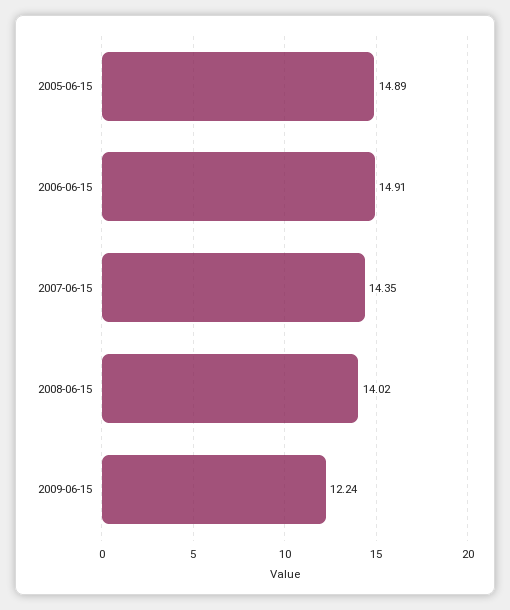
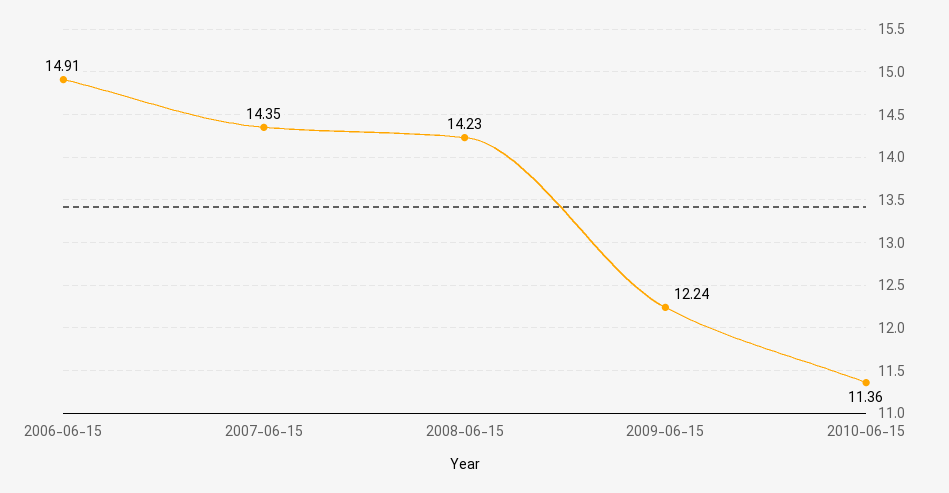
2005-06-15: 14.89 -> none
2008-06-15: 14.02 -> 14.23
2010-06-15: none -> 11.36

